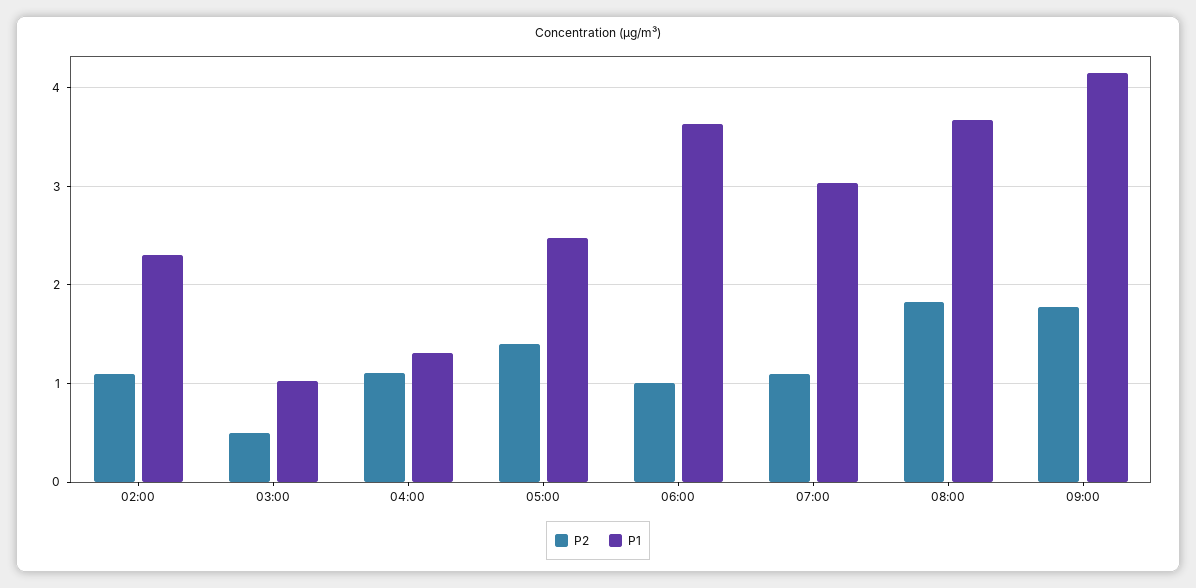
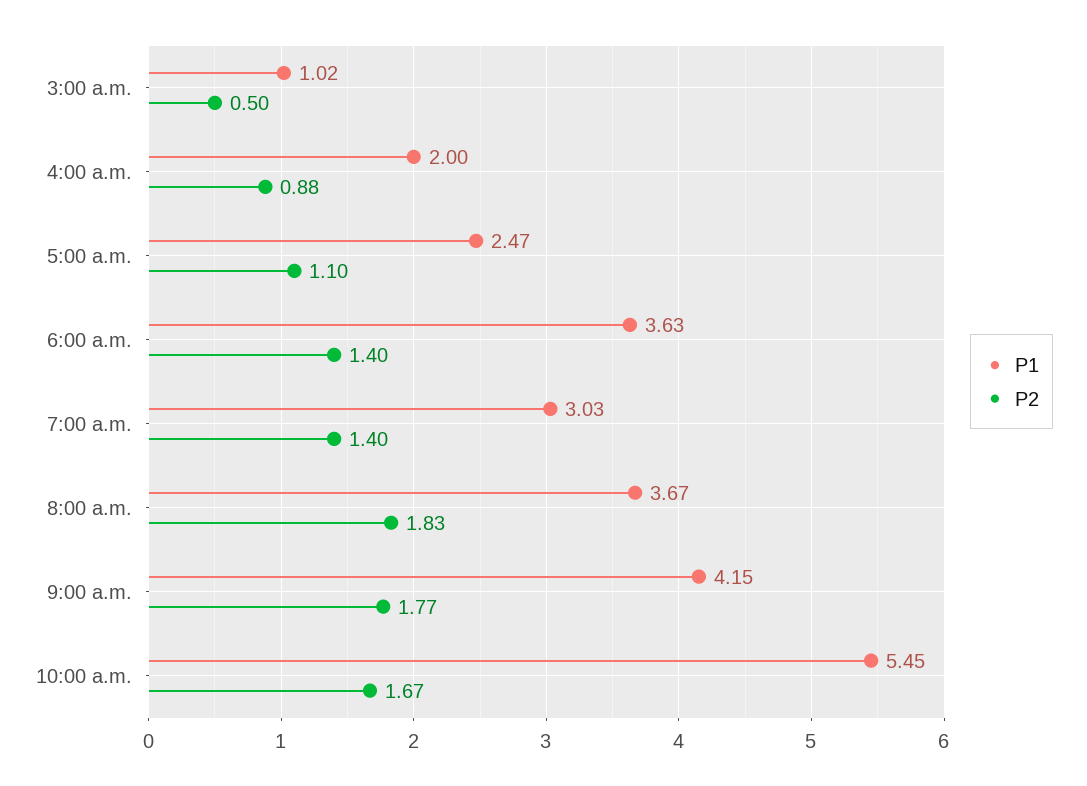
P2, 02:00: 1.1 -> none
P1, 02:00: 2.3 -> none
P2, 04:00: 1.1 -> 0.88
P1, 04:00: 1.3 -> 2
P2, 05:00: 1.4 -> 1.1
P2, 06:00: 1 -> 1.4
P2, 07:00: 1.1 -> 1.4
P1, 10:00 a.m.: none -> 5.45
P2, 10:00 a.m.: none -> 1.67

